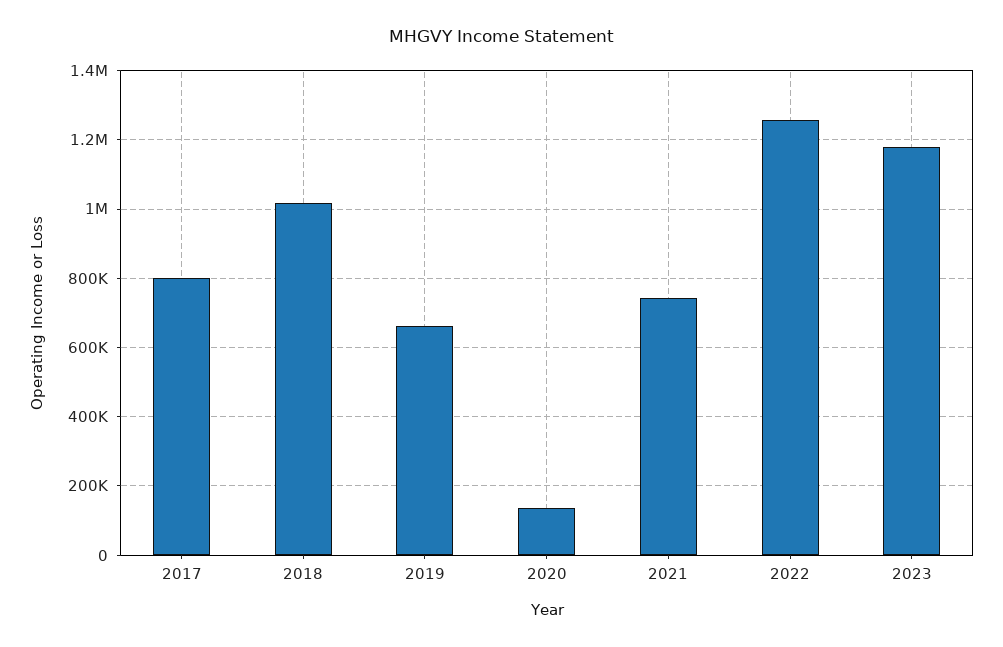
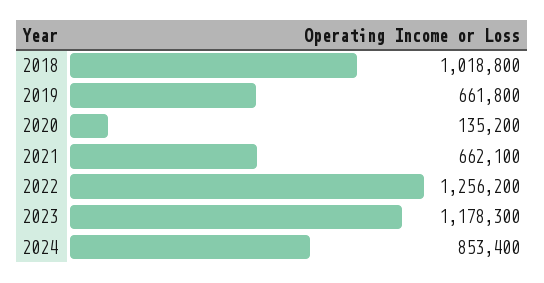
2017: 800000 -> none
2021: 740000 -> 662100
2024: none -> 853400

